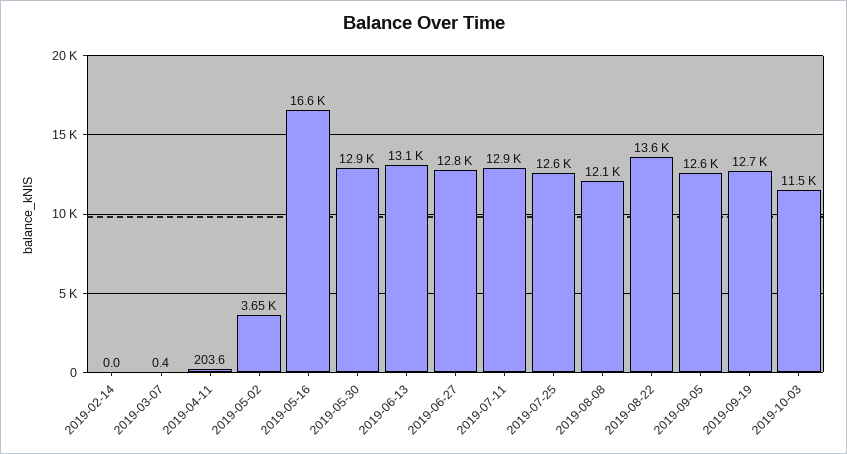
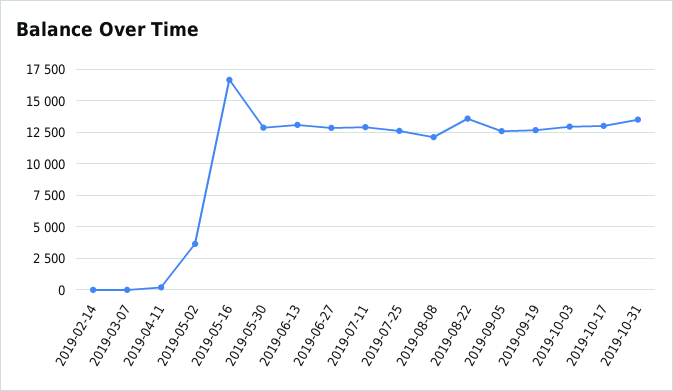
2019-10-03: 11500 -> 13000
2019-10-17: none -> 13000
2019-10-31: none -> 13500

